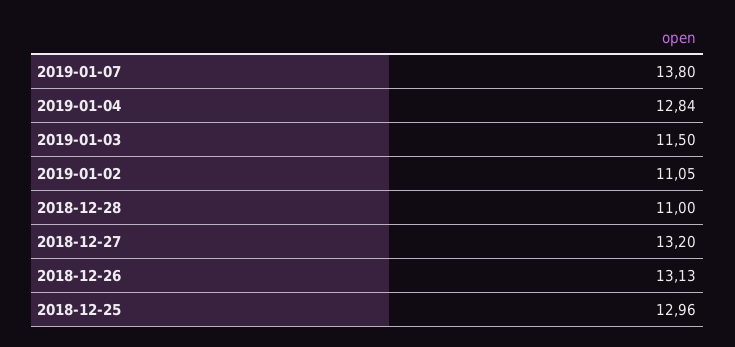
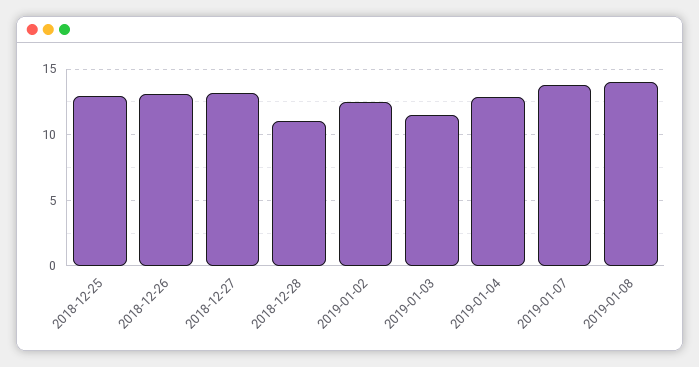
2019-01-02: 11.05 -> 12.5
2019-01-08: none -> 14

